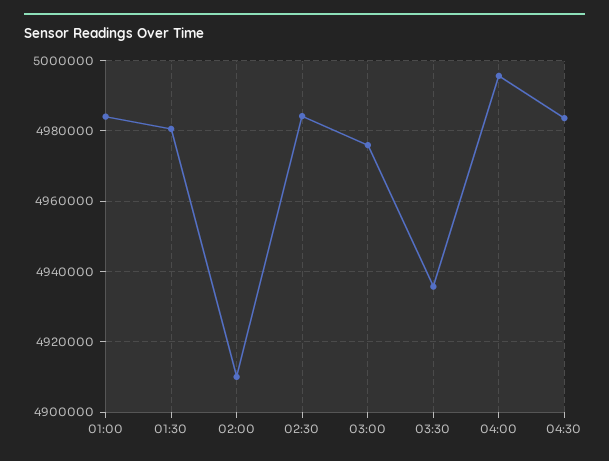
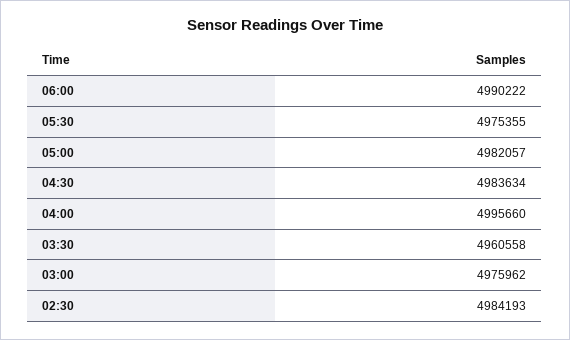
01:00: 4984000 -> none
01:30: 4980000 -> none
02:00: 4910000 -> none
03:30: 4936000 -> 4960558
06:00: none -> 4990222
05:30: none -> 4975355
05:00: none -> 4982057

